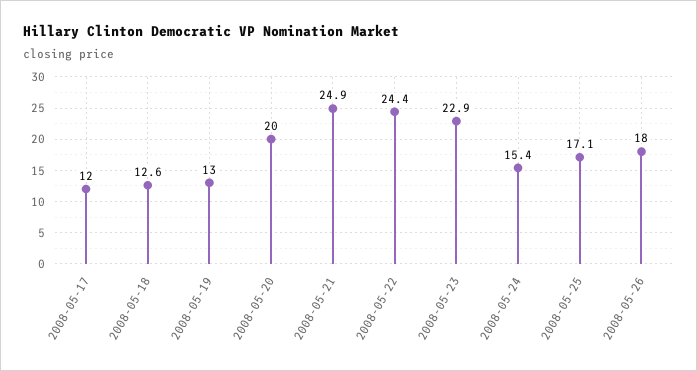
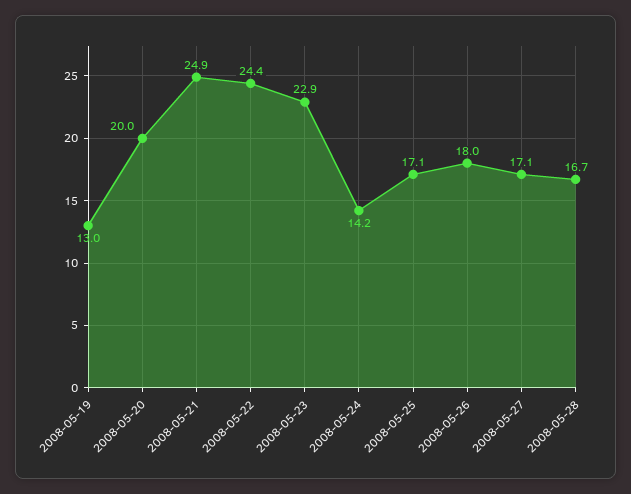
2008-05-17: 12 -> none
2008-05-18: 12.6 -> none
2008-05-24: 15.4 -> 14.2
2008-05-27: none -> 17.1
2008-05-28: none -> 16.7

